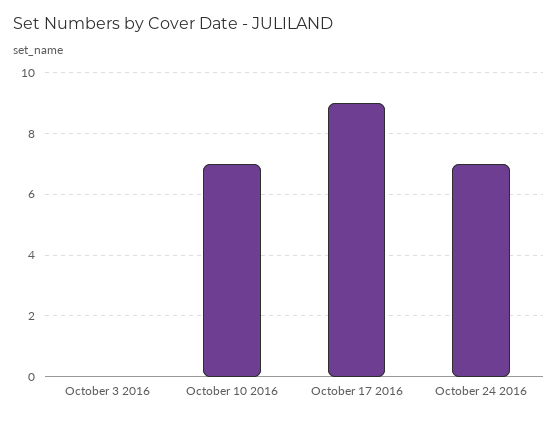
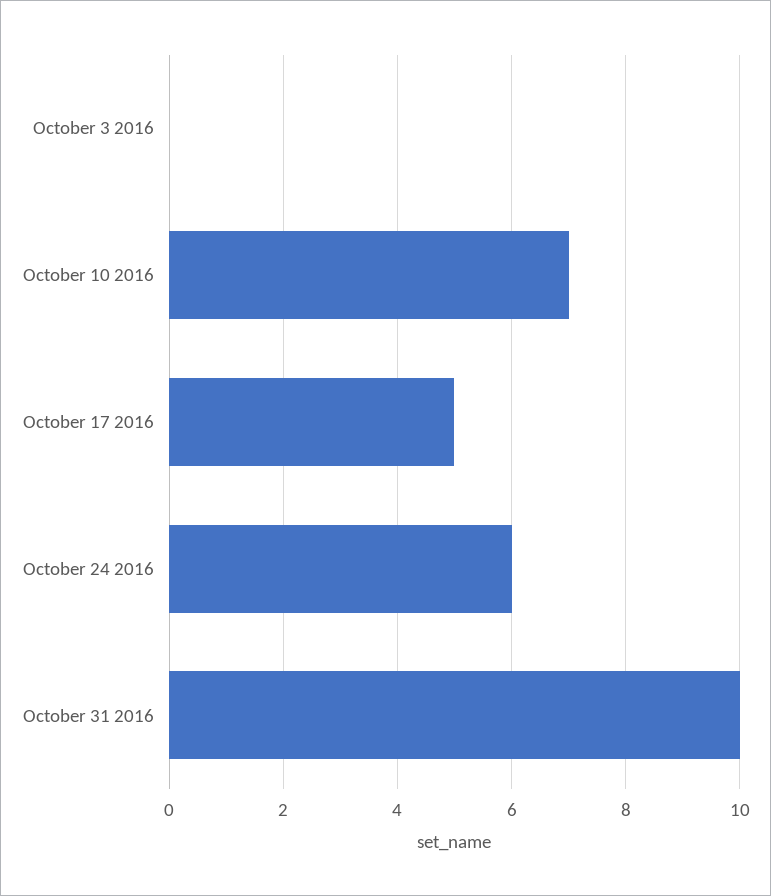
October 17 2016: 9 -> 5
October 24 2016: 7 -> 6
October 31 2016: none -> 10

